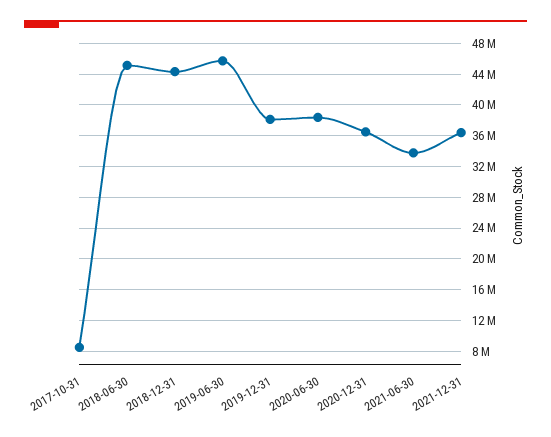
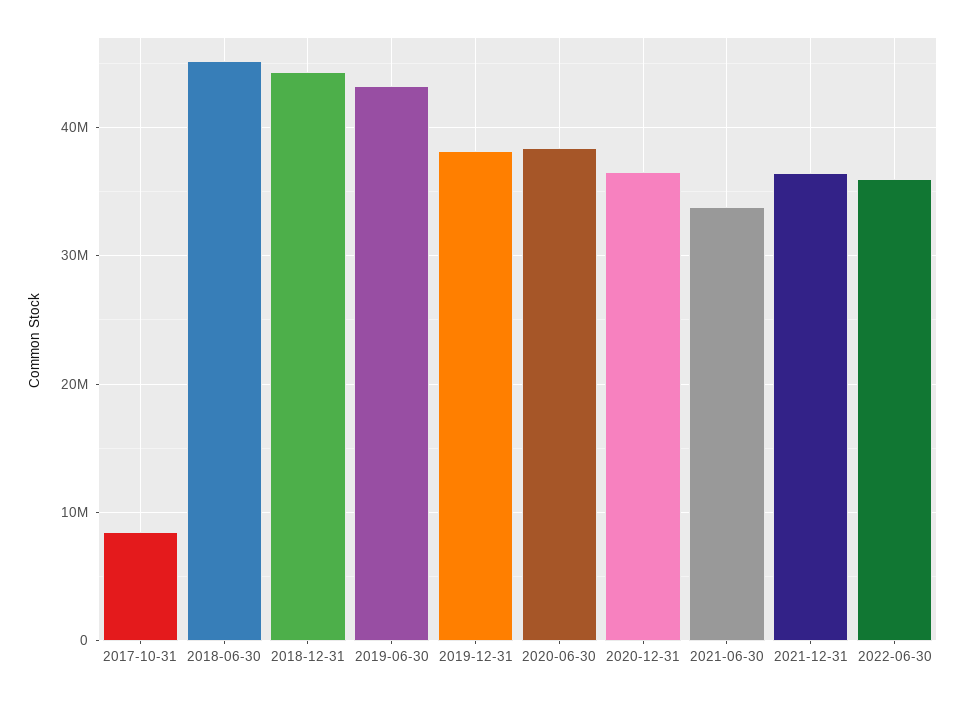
2019-06-30: 46000000 -> 43000000
2022-06-30: none -> 36000000

